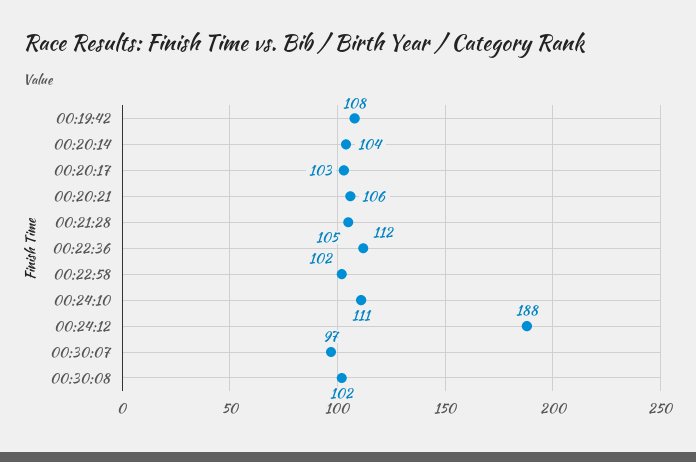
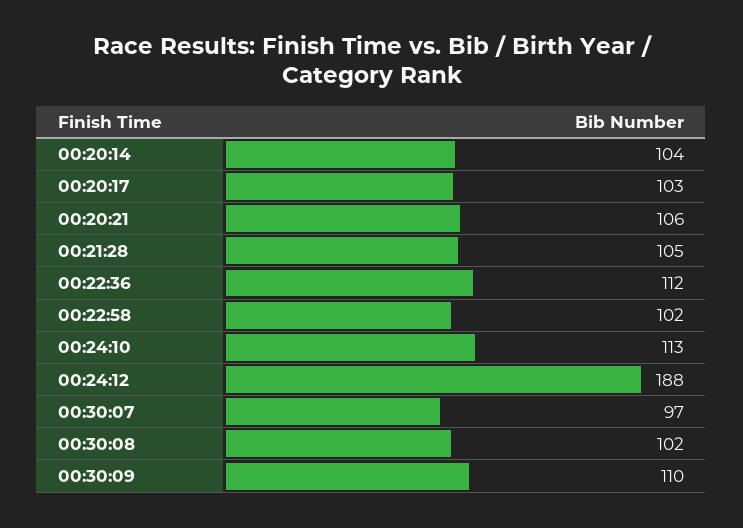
00:19:42: 108 -> none
00:24:10: 111 -> 113
00:30:09: none -> 110

